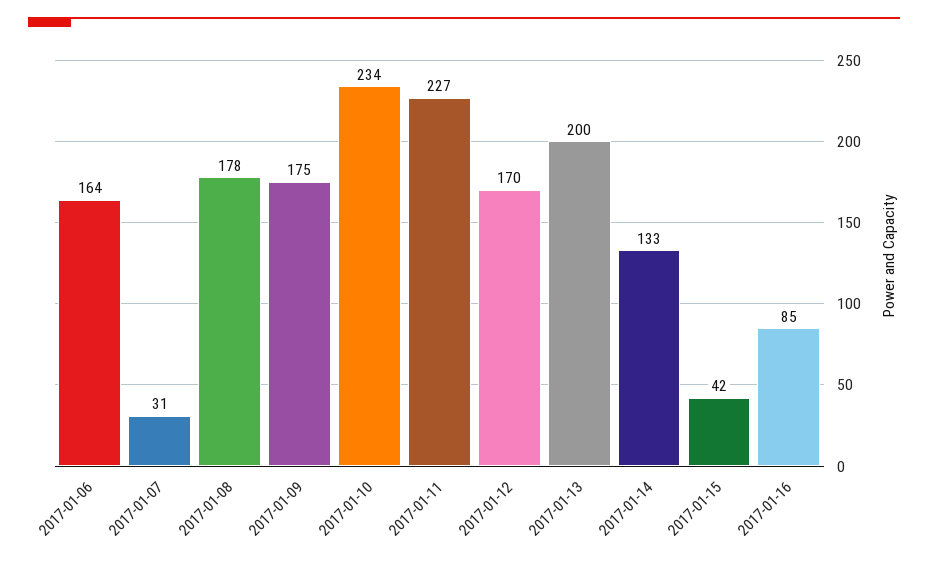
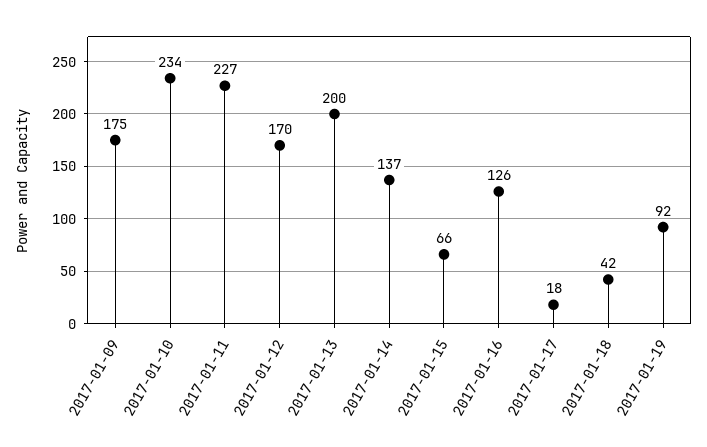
2017-01-06: 164 -> none
2017-01-07: 31 -> none
2017-01-08: 178 -> none
2017-01-14: 133 -> 137
2017-01-15: 42 -> 66
2017-01-16: 85 -> 126
2017-01-17: none -> 18
2017-01-18: none -> 42
2017-01-19: none -> 92

